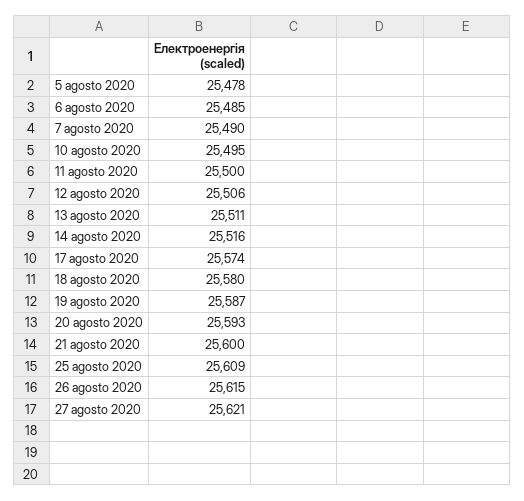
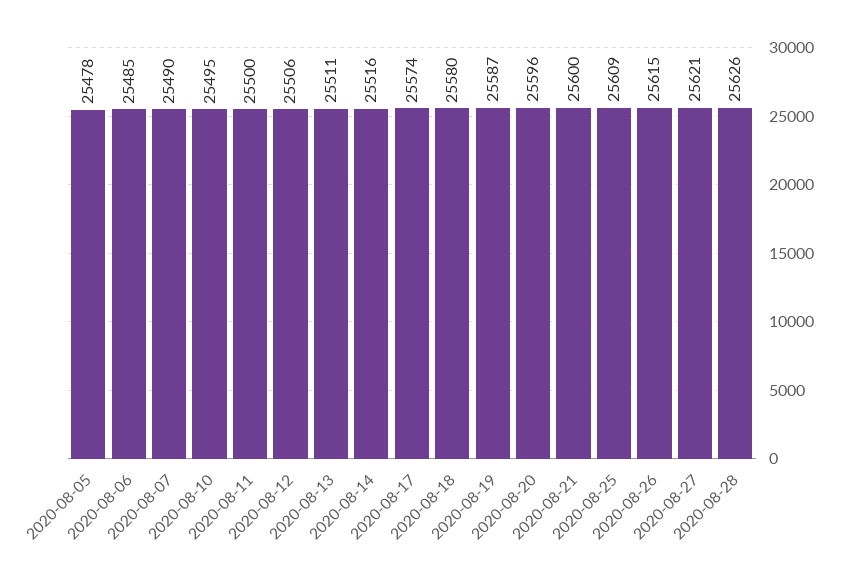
20 agosto 2020: 25593 -> 25596
2020-08-28: none -> 25626

